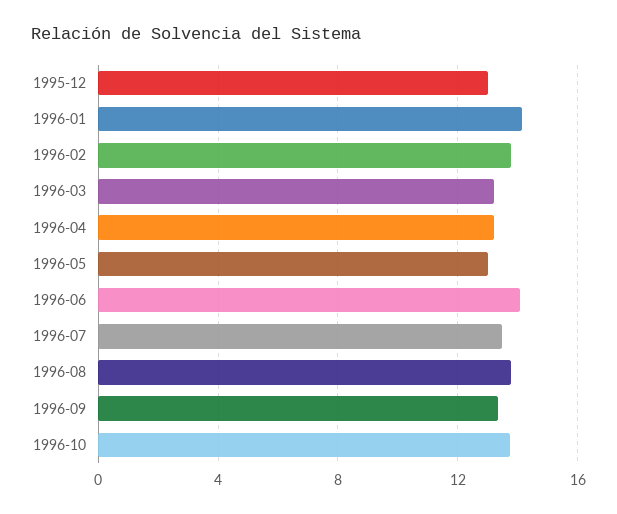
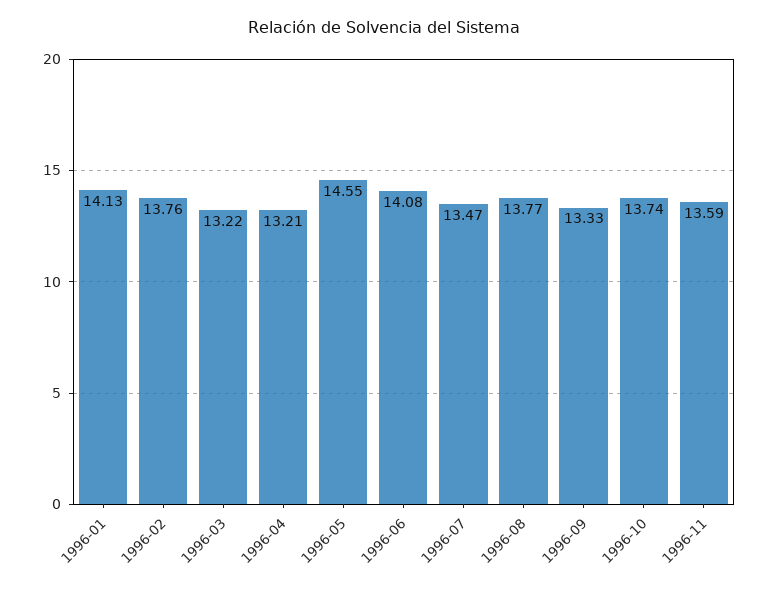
1995-12: 13 -> none
1996-05: 13 -> 14.55
1996-11: none -> 13.59

